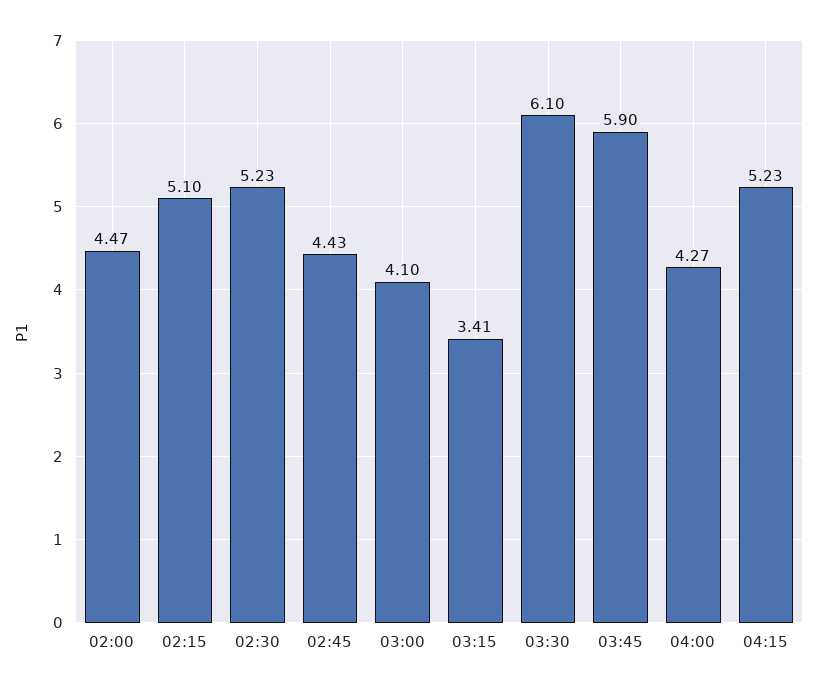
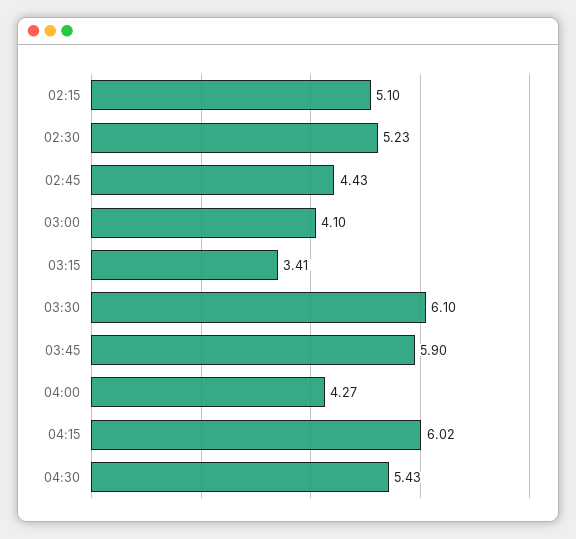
02:00: 4.47 -> none
04:15: 5.23 -> 6.02
04:30: none -> 5.43

